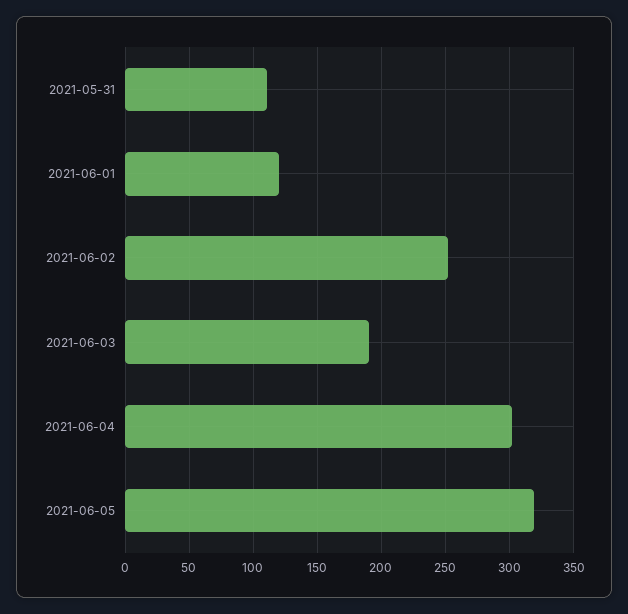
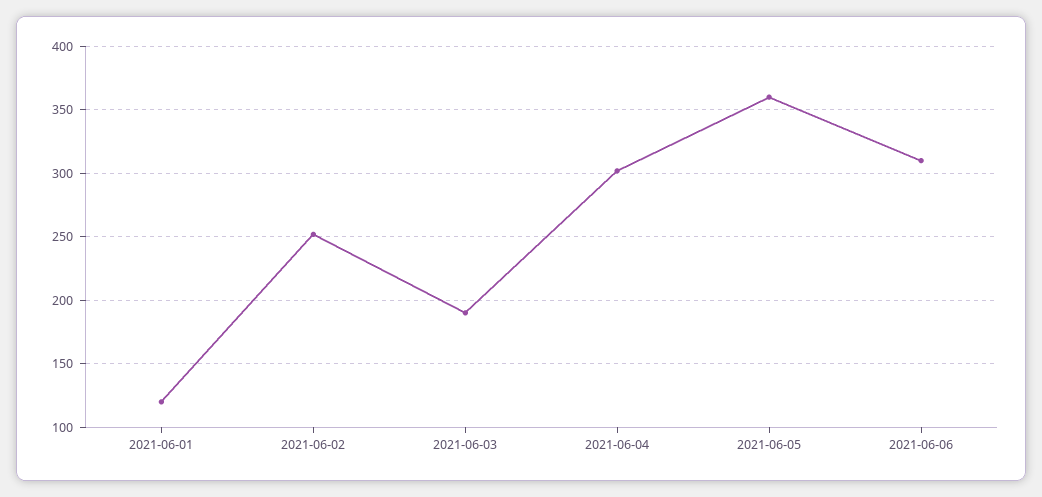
2021-05-31: 110 -> none
2021-06-05: 320 -> 360
2021-06-06: none -> 310

